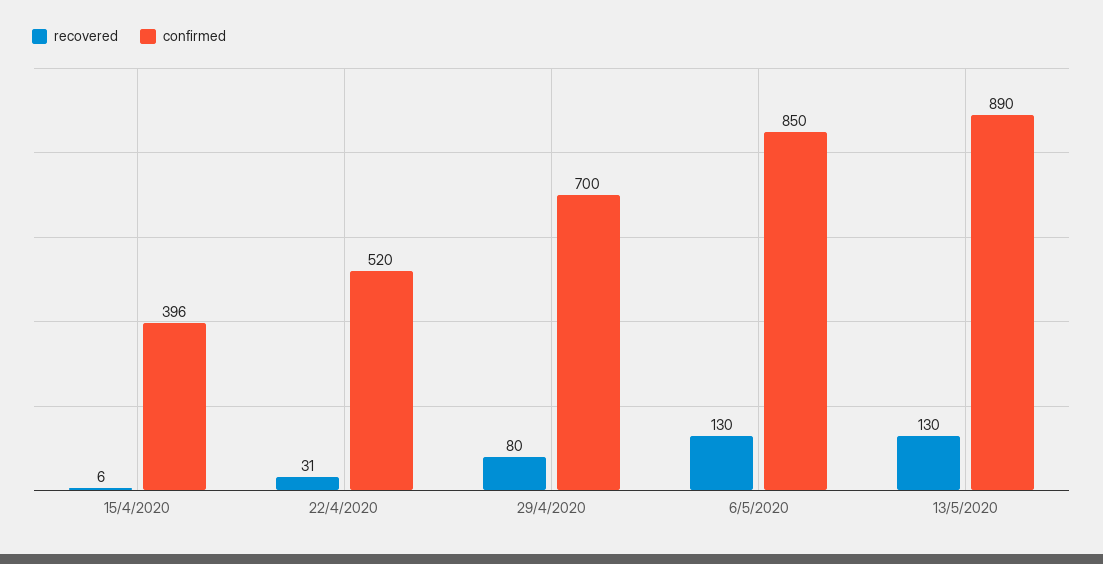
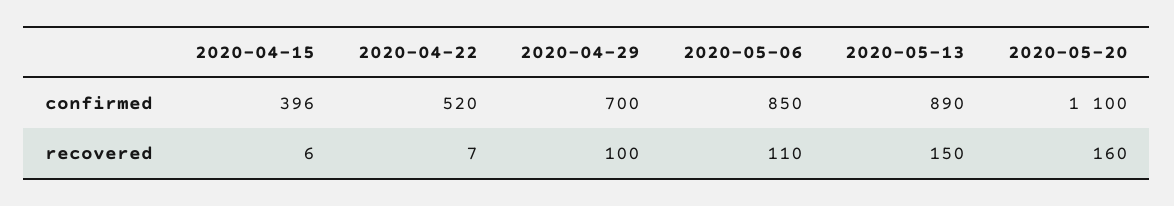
recovered, 22/4/2020: 31 -> 7
recovered, 29/4/2020: 80 -> 100
recovered, 6/5/2020: 130 -> 110
recovered, 13/5/2020: 130 -> 150
confirmed, 2020-05-20: none -> 1100
recovered, 2020-05-20: none -> 160

